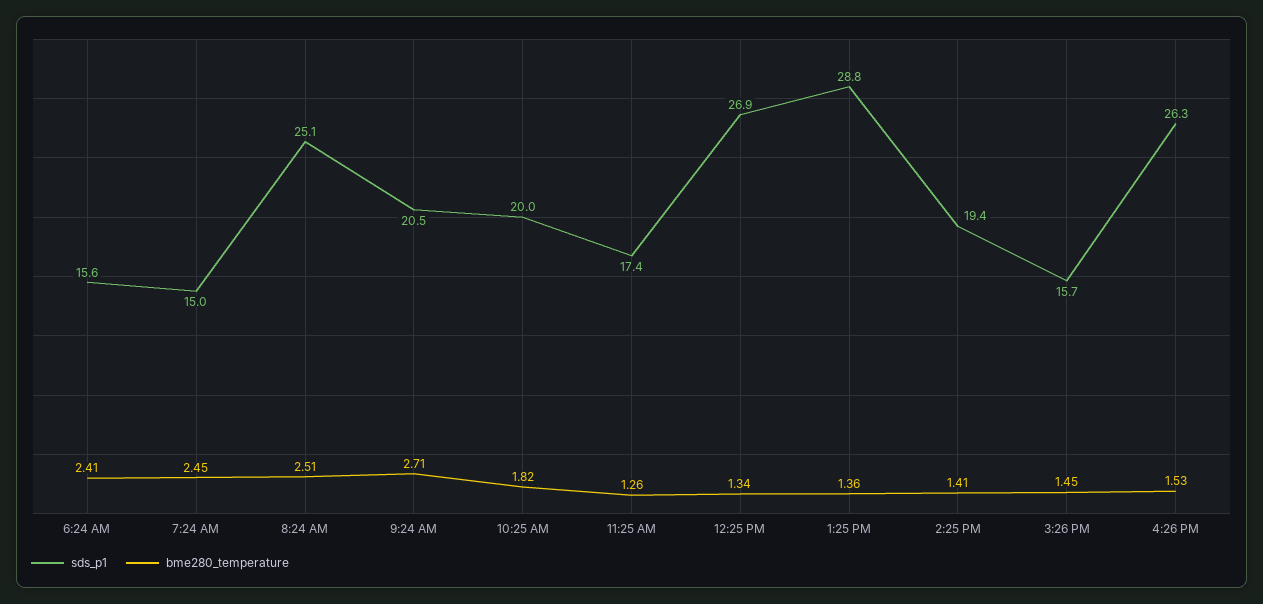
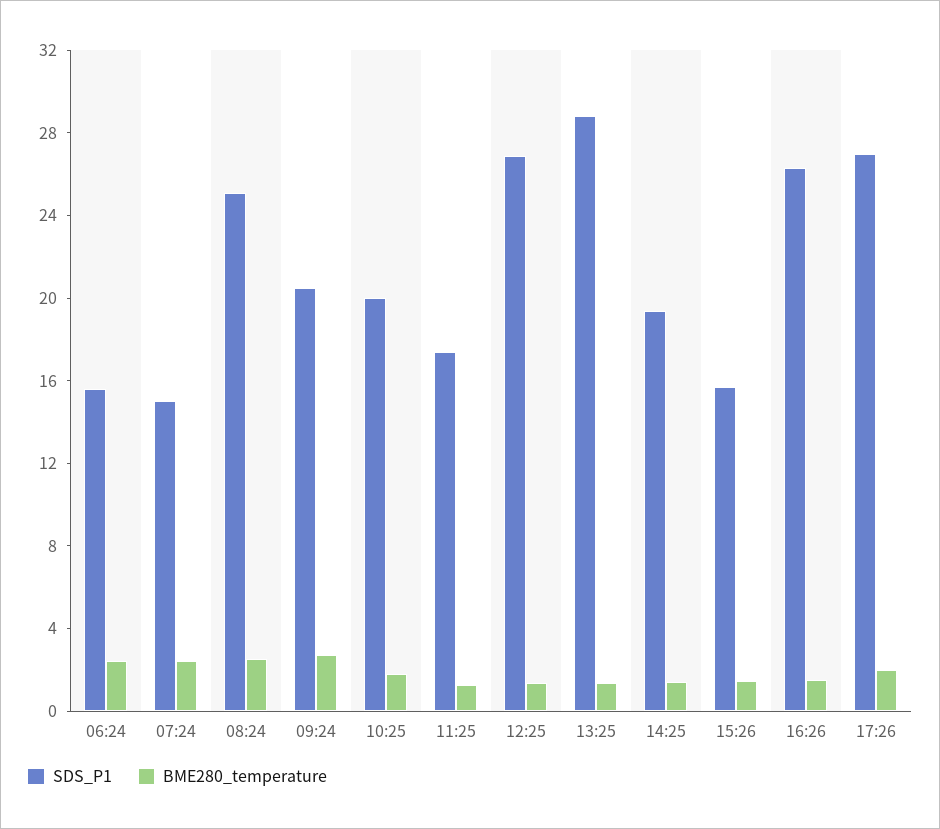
sds_p1, 17:26: none -> 27
bme280_temperature, 17:26: none -> 2

